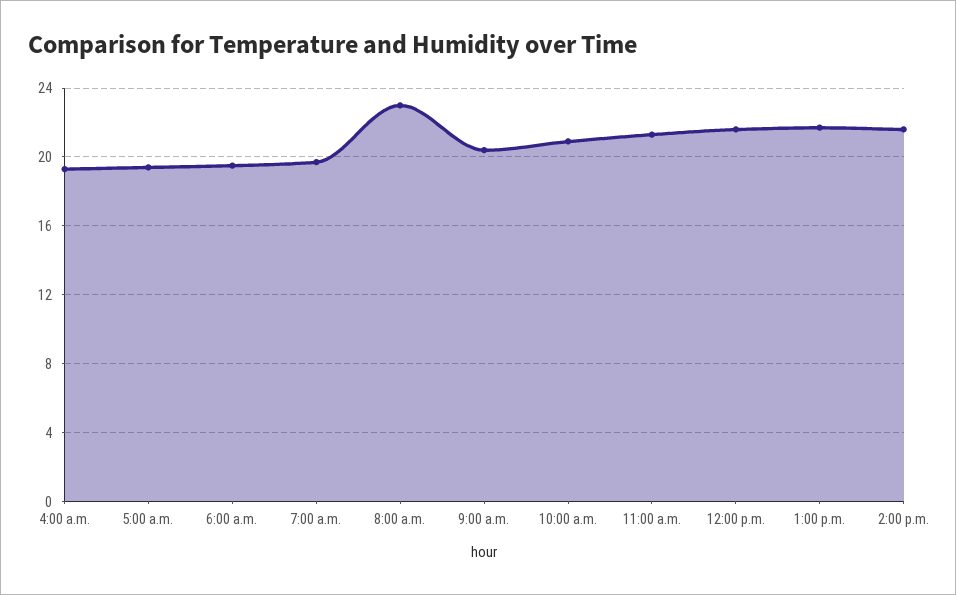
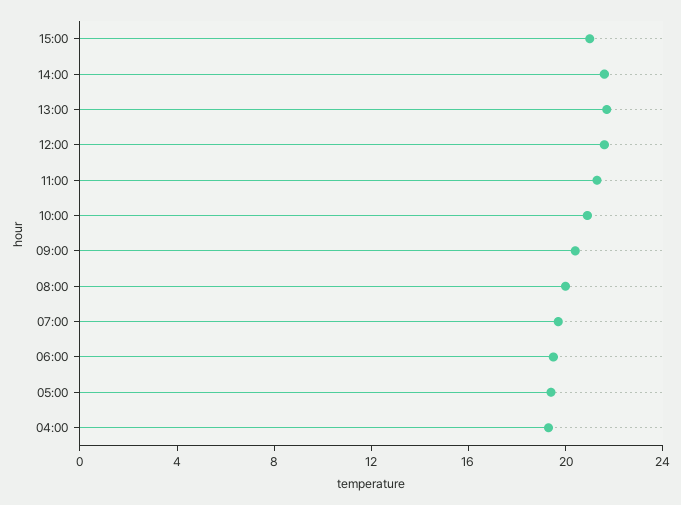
8:00 a.m.: 23 -> 20
15:00: none -> 21

